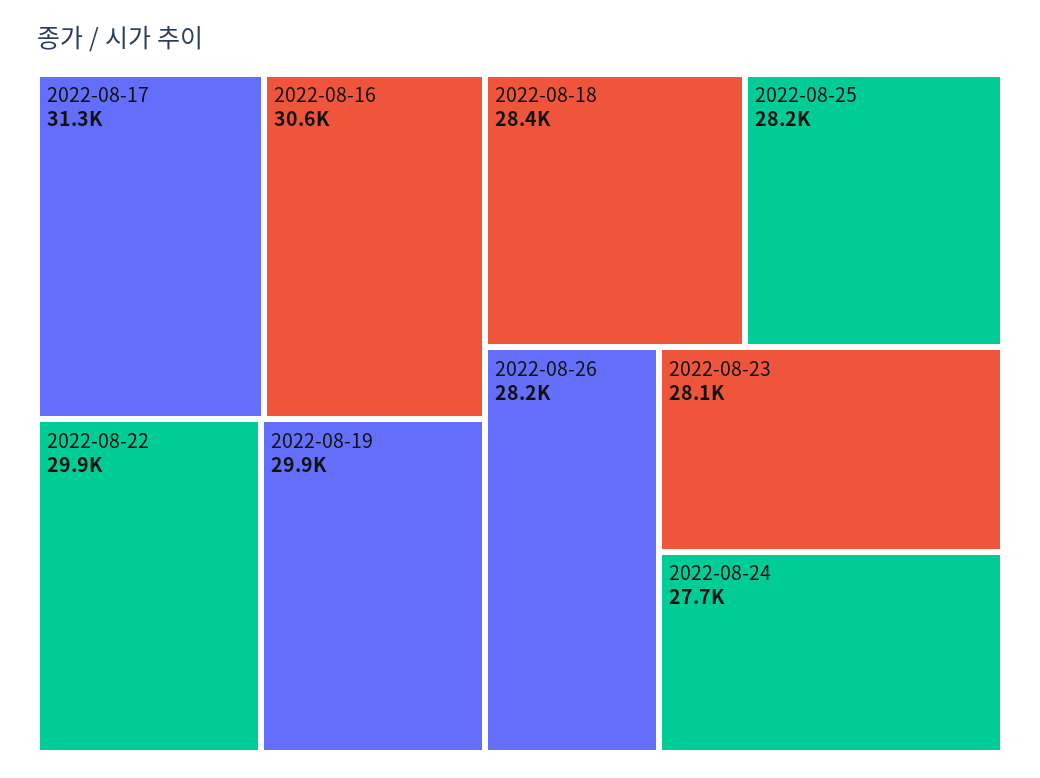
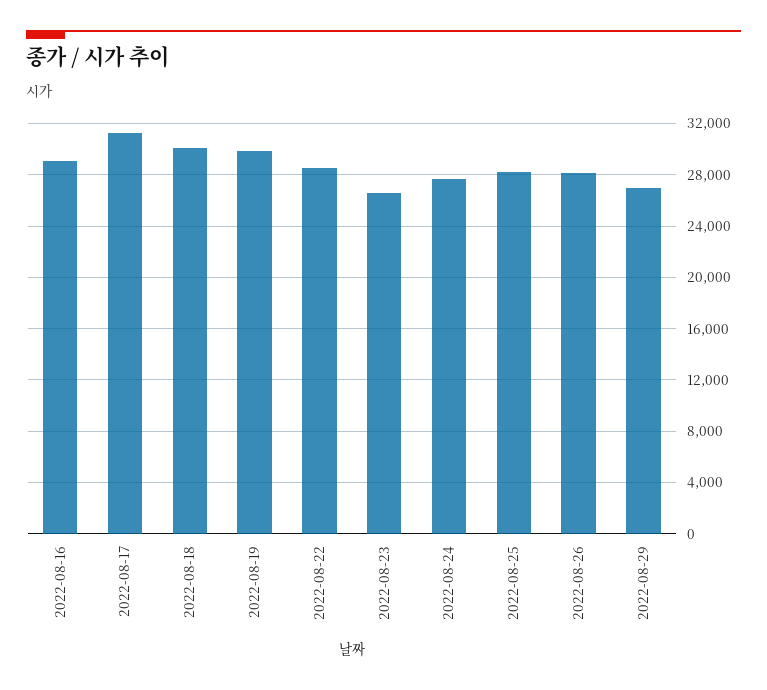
2022-08-16: 30600 -> 29000
2022-08-22: 29900 -> 28500
2022-08-18: 28400 -> 30000
2022-08-23: 28100 -> 26500
2022-08-29: none -> 27000

